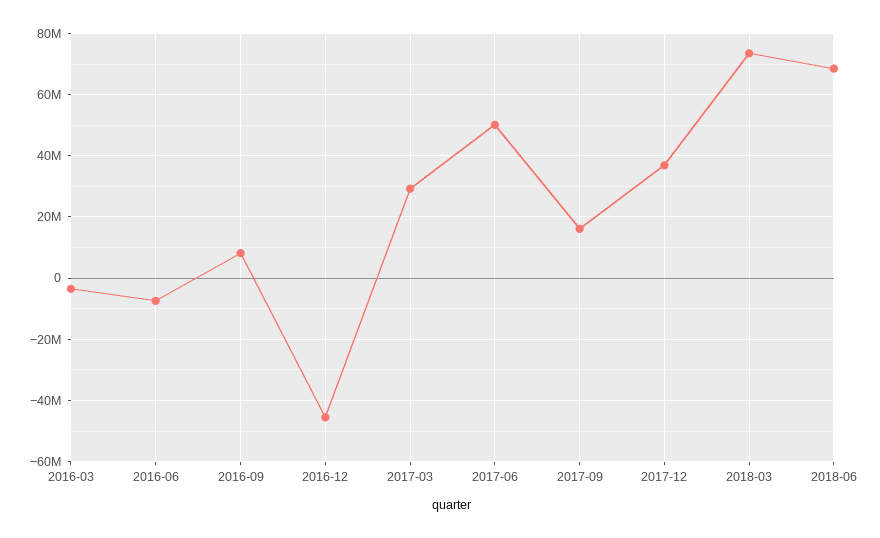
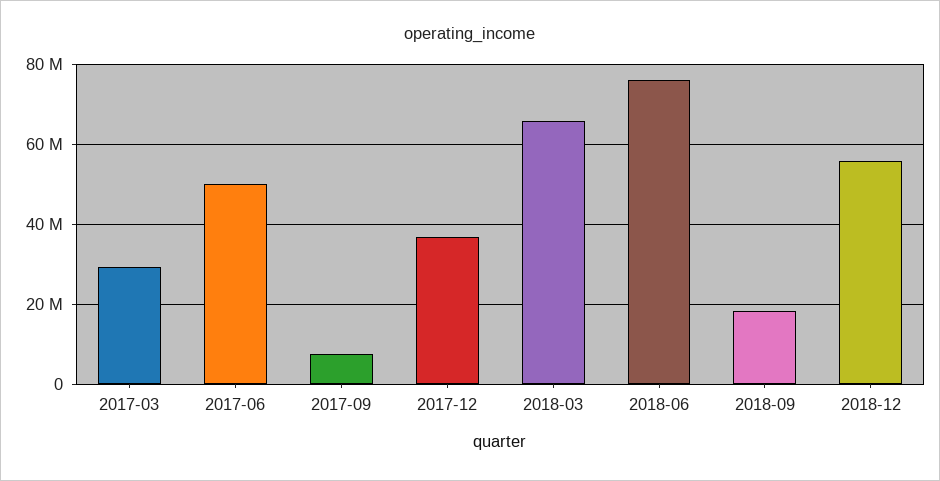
2016-03: -4000000 -> none
2016-06: -8000000 -> none
2016-09: 8000000 -> none
2016-12: -46000000 -> none
2017-09: 16000000 -> 8000000
2018-03: 74000000 -> 66000000
2018-06: 68000000 -> 76000000
2018-09: none -> 18000000
2018-12: none -> 56000000

